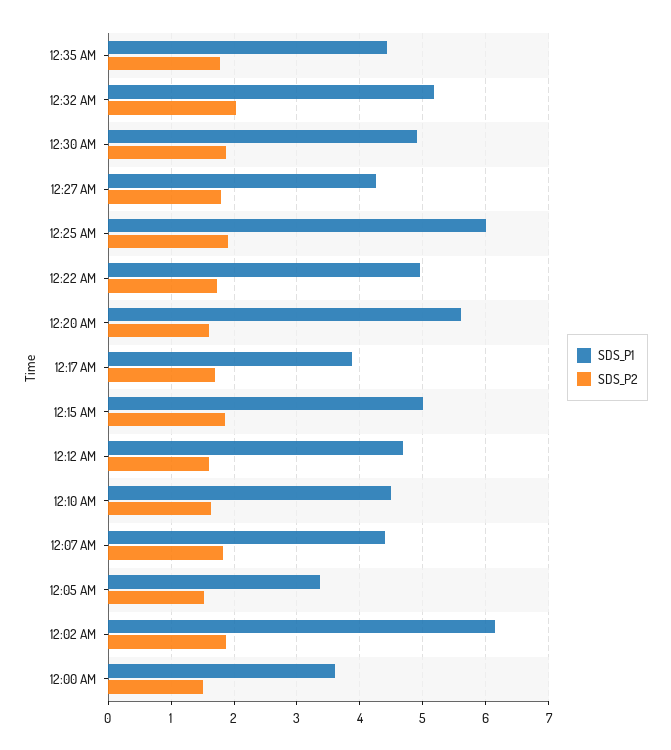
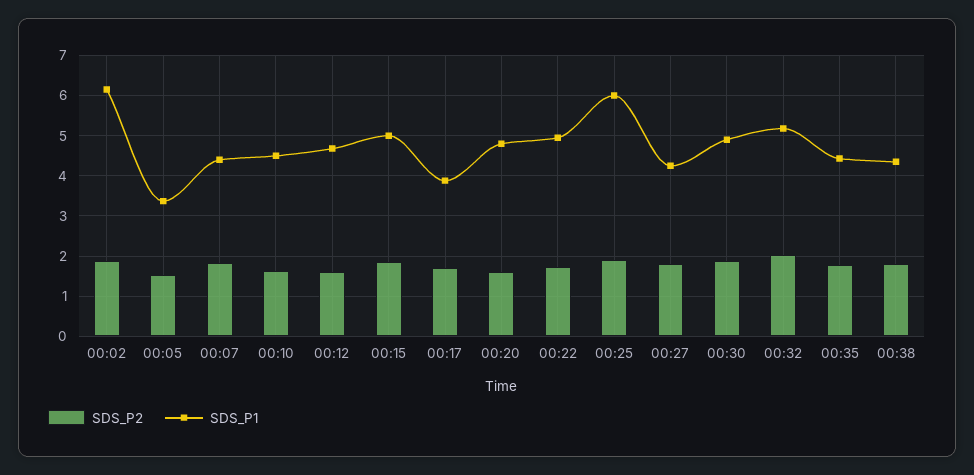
SDS_P1, 12:20 AM: 5.6 -> 4.8
SDS_P1, 12:00 AM: 3.6 -> none
SDS_P2, 12:00 AM: 1.5 -> none
SDS_P2, 00:38: none -> 1.8
SDS_P1, 00:38: none -> 4.4

